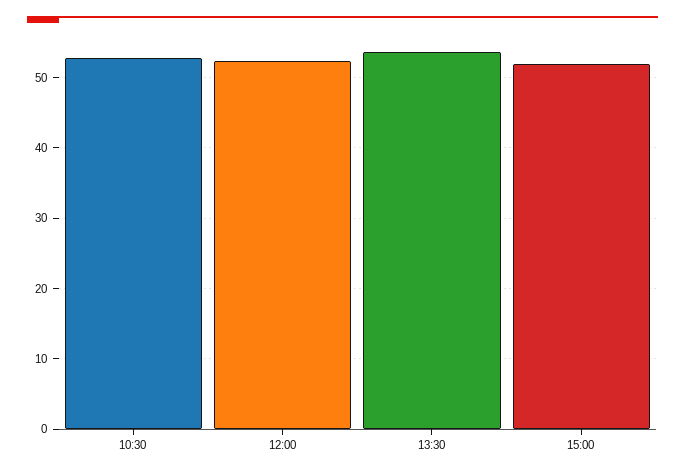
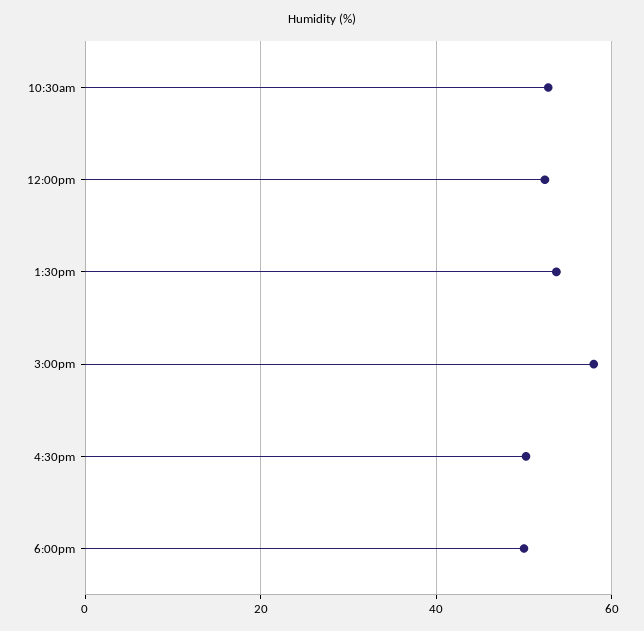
15:00: 52 -> 58
4:30pm: none -> 50
6:00pm: none -> 50

